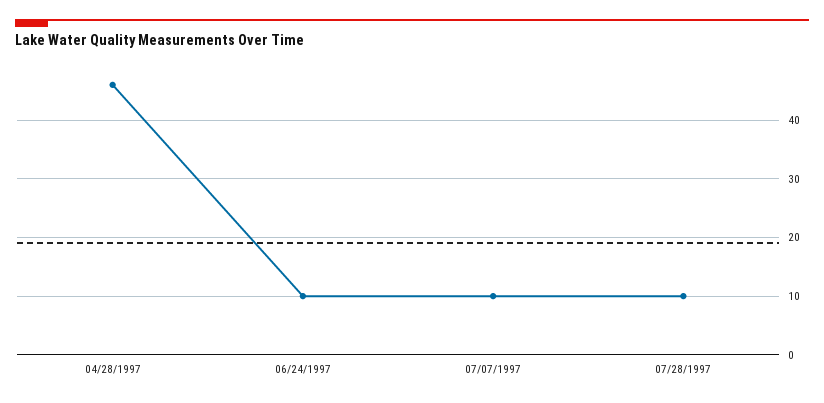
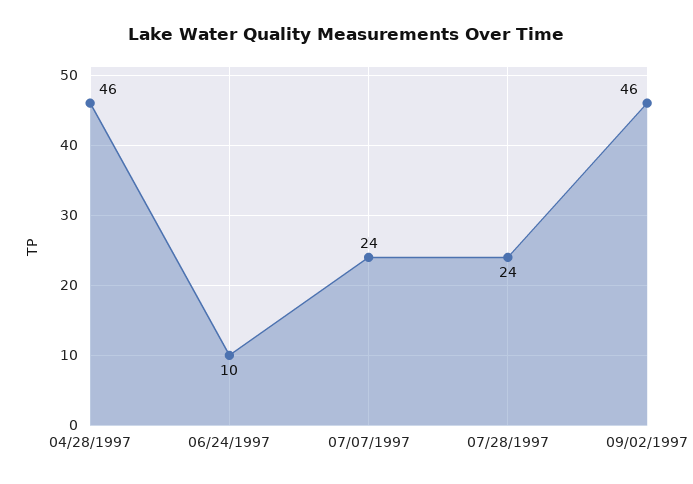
07/07/1997: 10 -> 24
07/28/1997: 10 -> 24
09/02/1997: none -> 46

